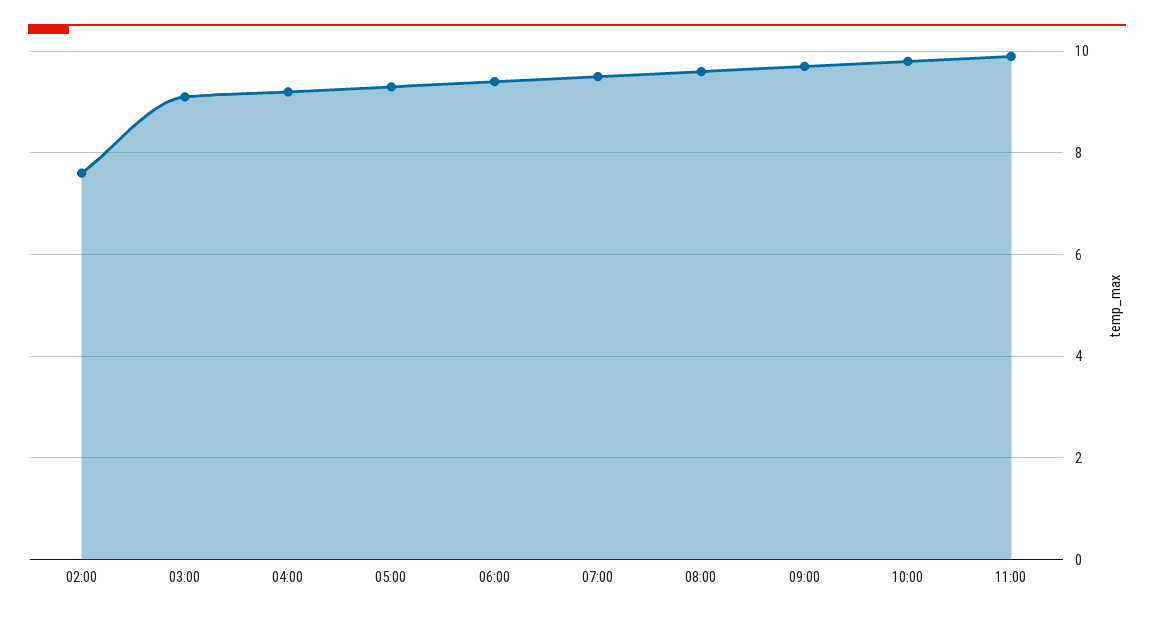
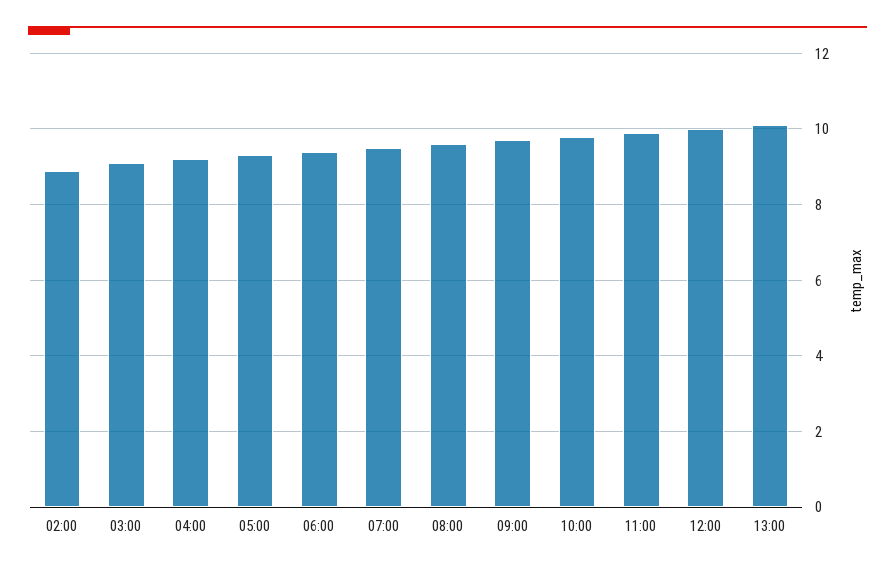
02:00: 7.5 -> 9
12:00: none -> 10
13:00: none -> 10

